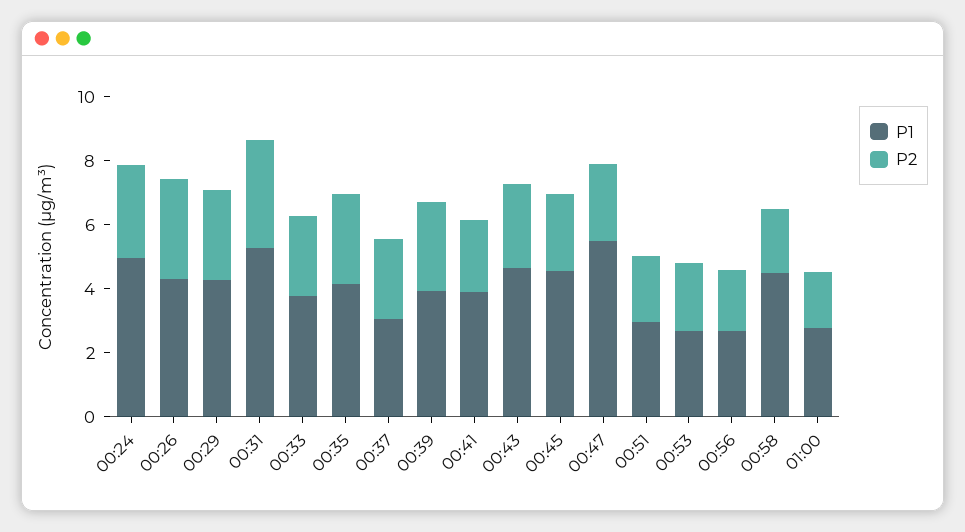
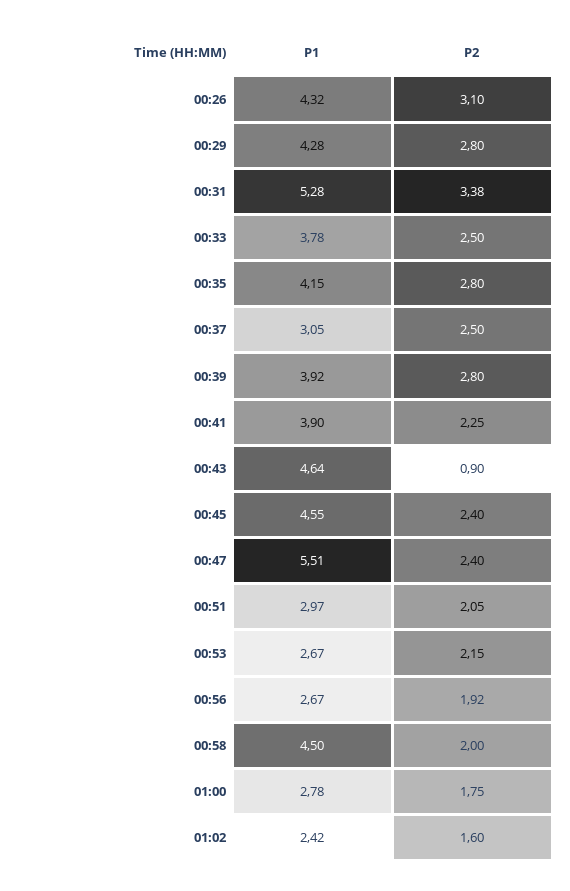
P1, 00:24: 5 -> none
P2, 00:24: 3 -> none
P2, 00:43: 2.5 -> 0.9
P1, 01:02: none -> 2.42
P2, 01:02: none -> 1.6

